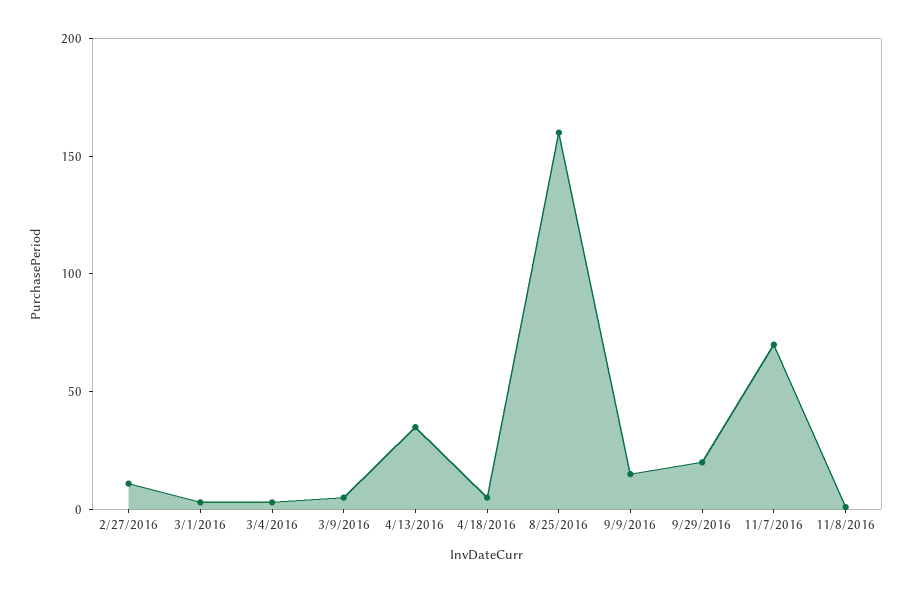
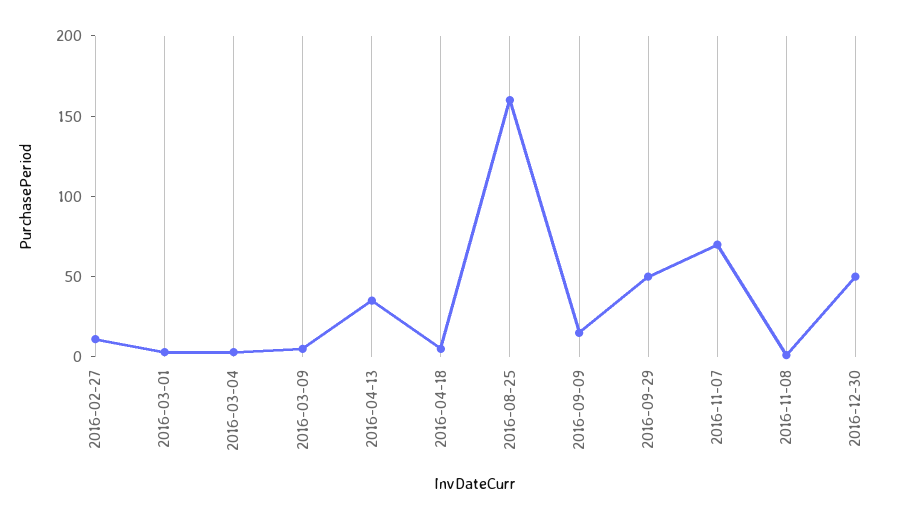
9/29/2016: 20 -> 50
2016-12-30: none -> 50

